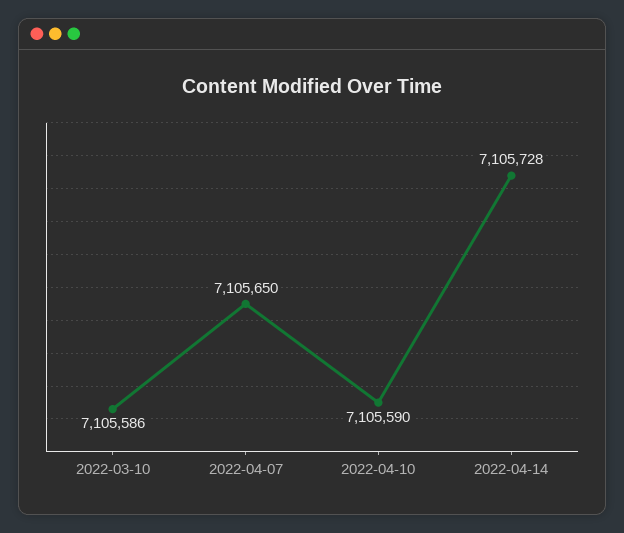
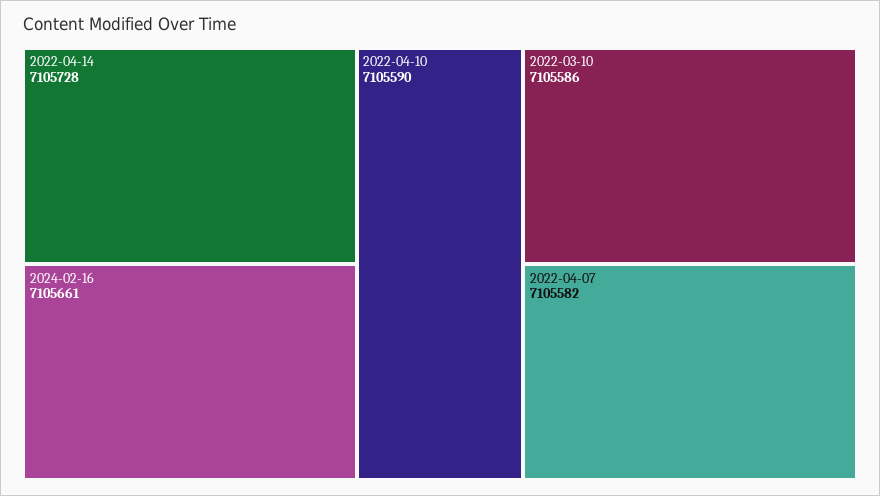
2022-04-07: 7105650 -> 7105582
2024-02-16: none -> 7105661

